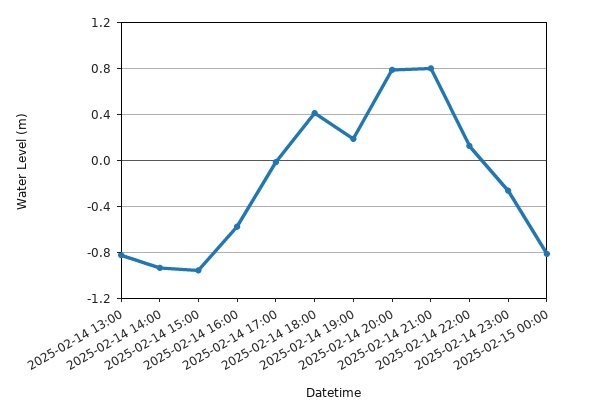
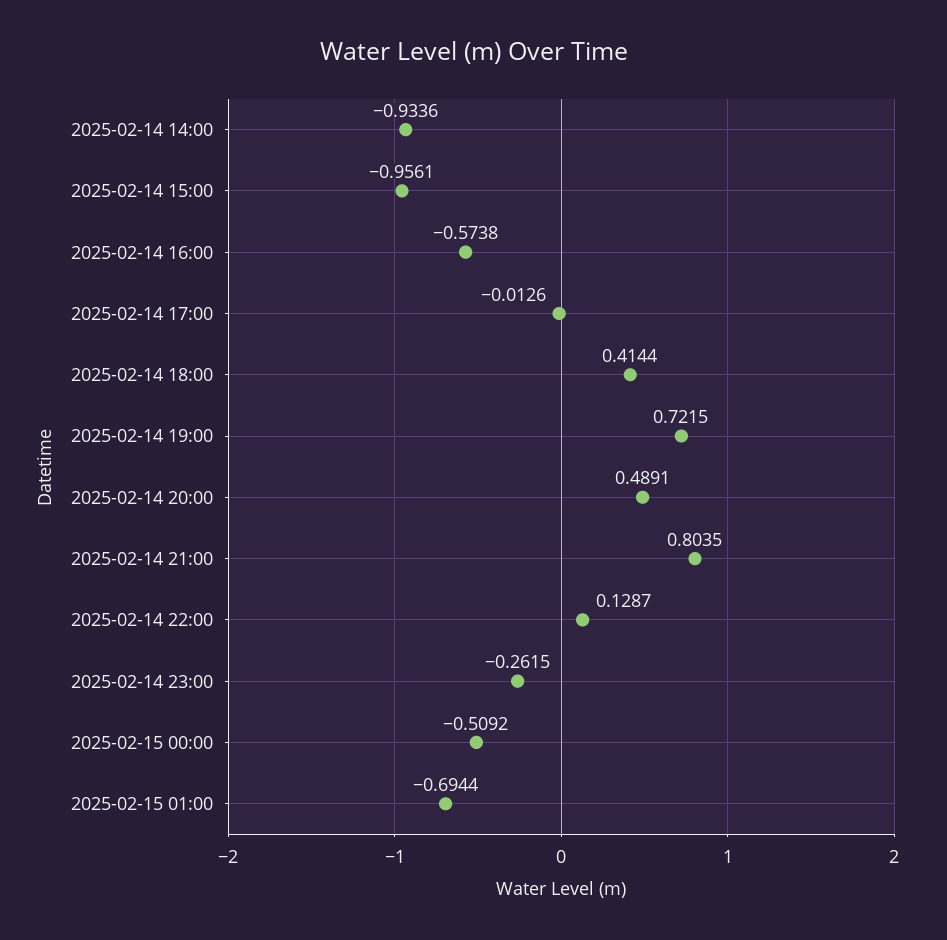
2025-02-14 13:00: -0.8 -> none
2025-02-14 19:00: 0.2 -> 0.7215
2025-02-14 20:00: 0.8 -> 0.4891
2025-02-15 00:00: -0.8 -> -0.5092
2025-02-15 01:00: none -> -0.6944

